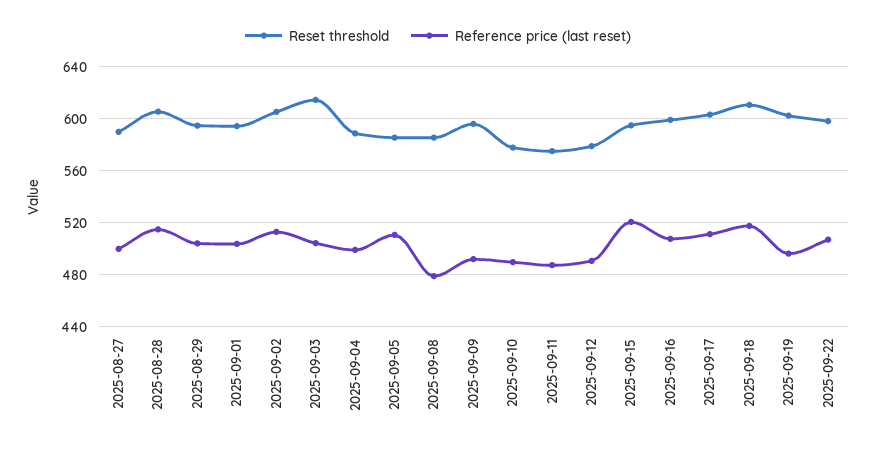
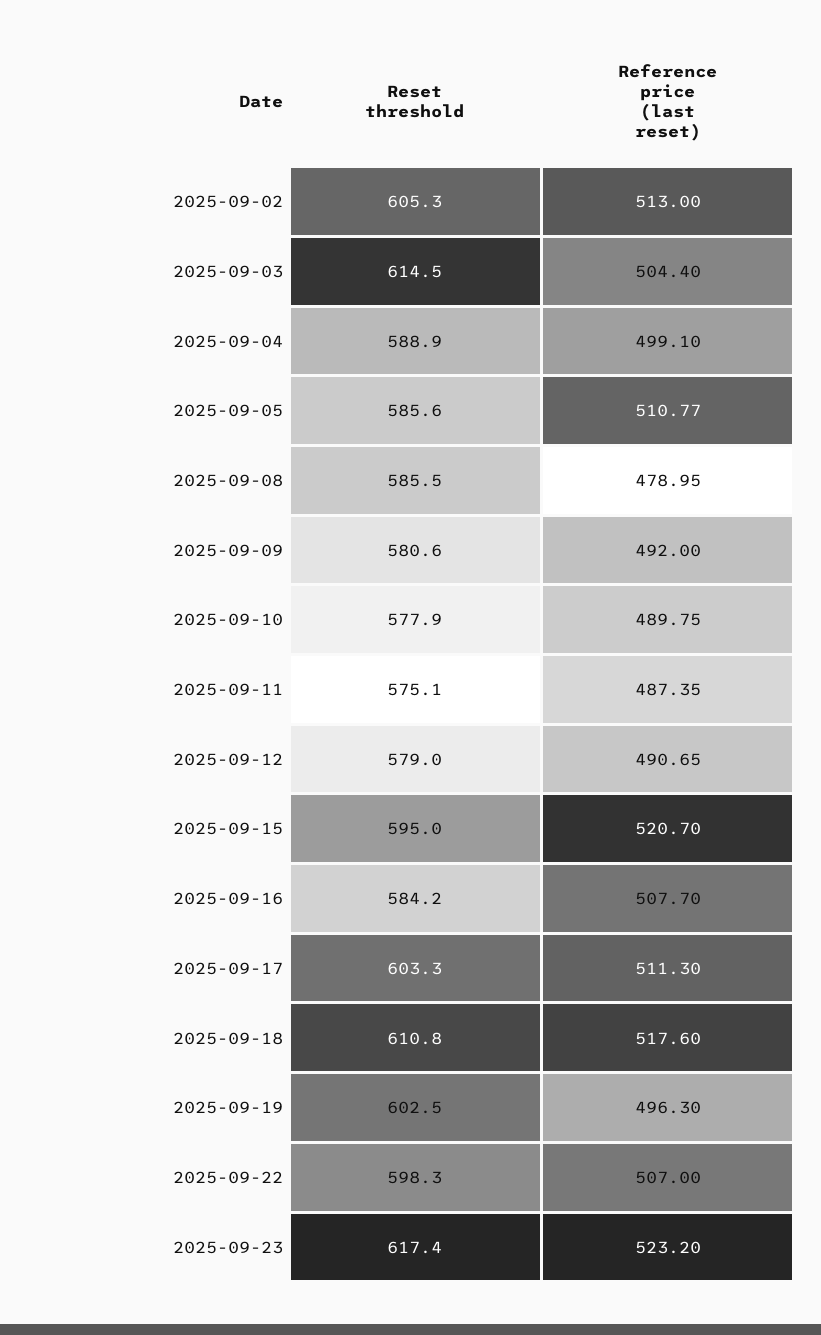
Reset threshold, 2025-08-27: 590 -> none
Reference price (last reset), 2025-08-27: 500 -> none
Reset threshold, 2025-08-28: 605 -> none
Reference price (last reset), 2025-08-28: 515 -> none
Reset threshold, 2025-08-29: 595 -> none
Reference price (last reset), 2025-08-29: 505 -> none
Reset threshold, 2025-09-01: 595 -> none
Reference price (last reset), 2025-09-01: 505 -> none
Reset threshold, 2025-09-09: 595 -> 580.6
Reset threshold, 2025-09-16: 600 -> 584.2
Reset threshold, 2025-09-23: none -> 617.4
Reference price (last reset), 2025-09-23: none -> 523.2

